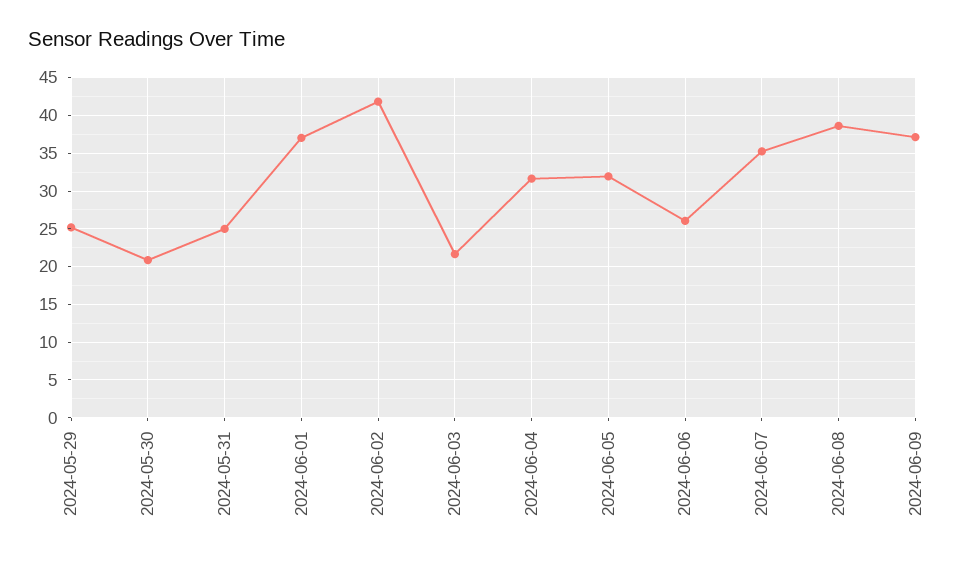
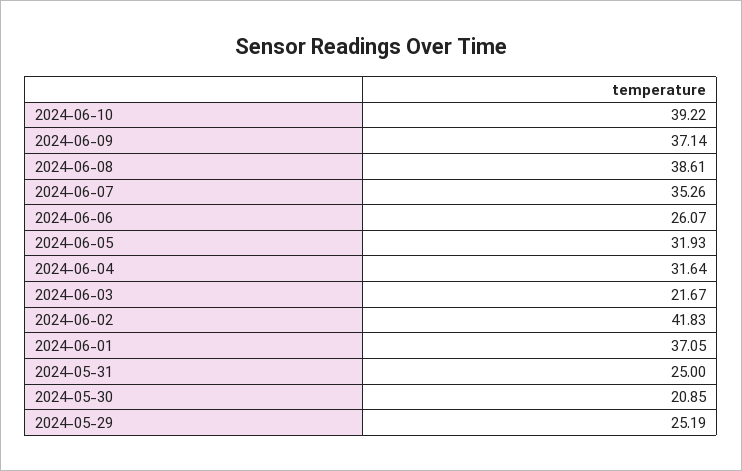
2024-06-10: none -> 39.22

